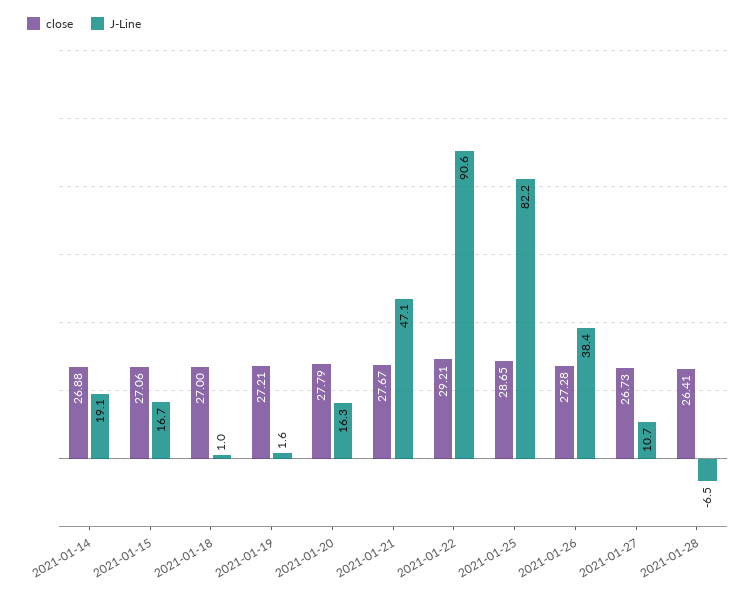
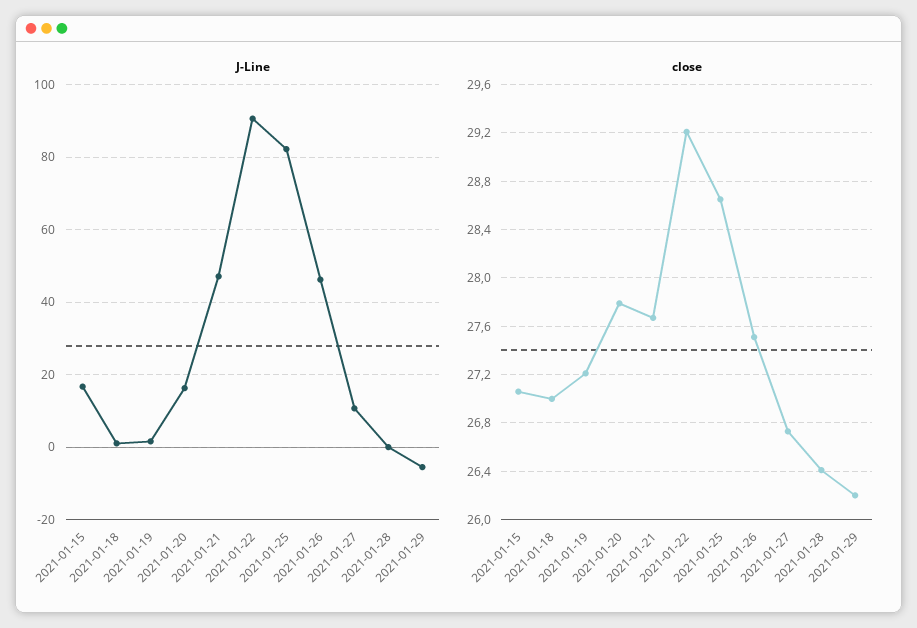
close, 2021-01-14: 26.88 -> none
J-Line, 2021-01-14: 19.1 -> none
close, 2021-01-26: 27.28 -> 27.5
J-Line, 2021-01-26: 38.4 -> 46
J-Line, 2021-01-28: -6.5 -> 0
J-Line, 2021-01-29: none -> -6
close, 2021-01-29: none -> 26.2

